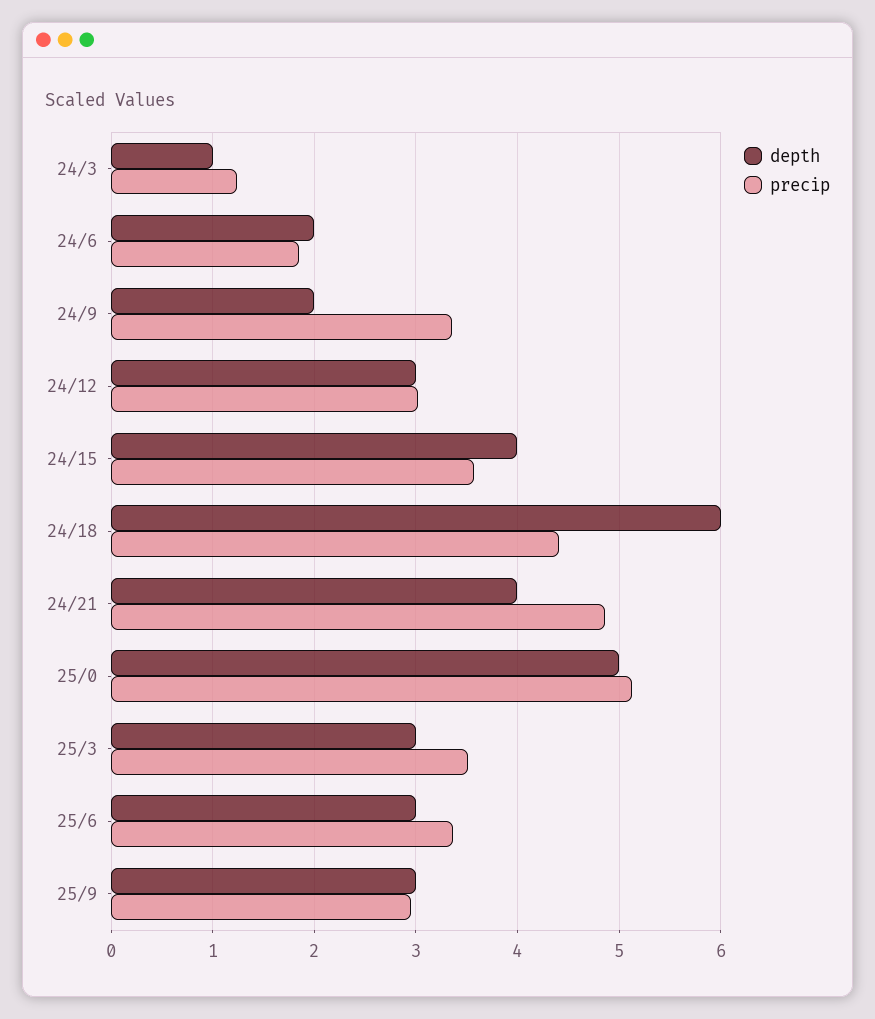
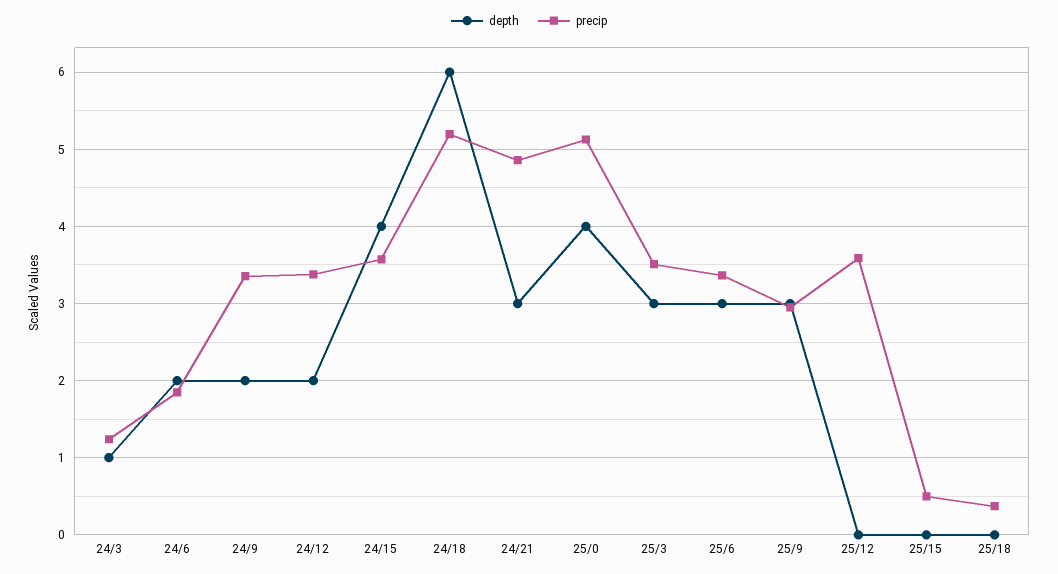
depth, 24/12: 3 -> 2
precip, 24/12: 3 -> 3.4
precip, 24/18: 4.4 -> 5.2
depth, 24/21: 4 -> 3
depth, 25/0: 5 -> 4
depth, 25/12: none -> 0
precip, 25/12: none -> 3.6
depth, 25/15: none -> 0
precip, 25/15: none -> 0.5
depth, 25/18: none -> 0
precip, 25/18: none -> 0.4

